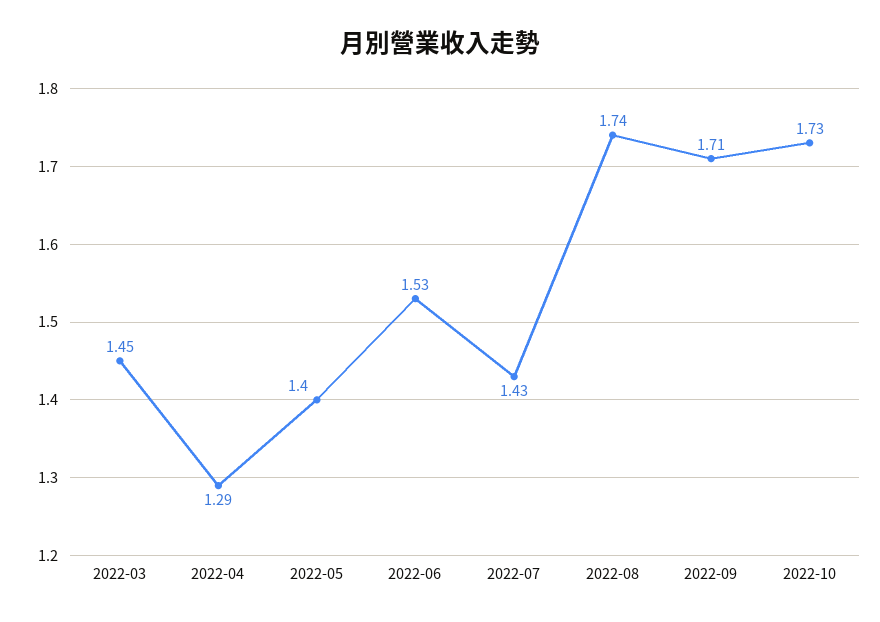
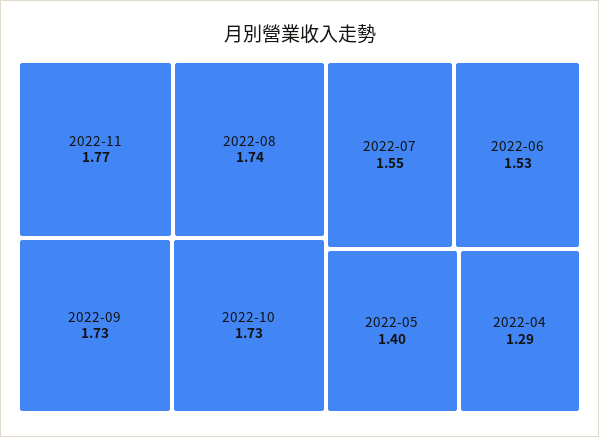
2022-03: 1.45 -> none
2022-07: 1.43 -> 1.55
2022-09: 1.71 -> 1.73
2022-11: none -> 1.77

